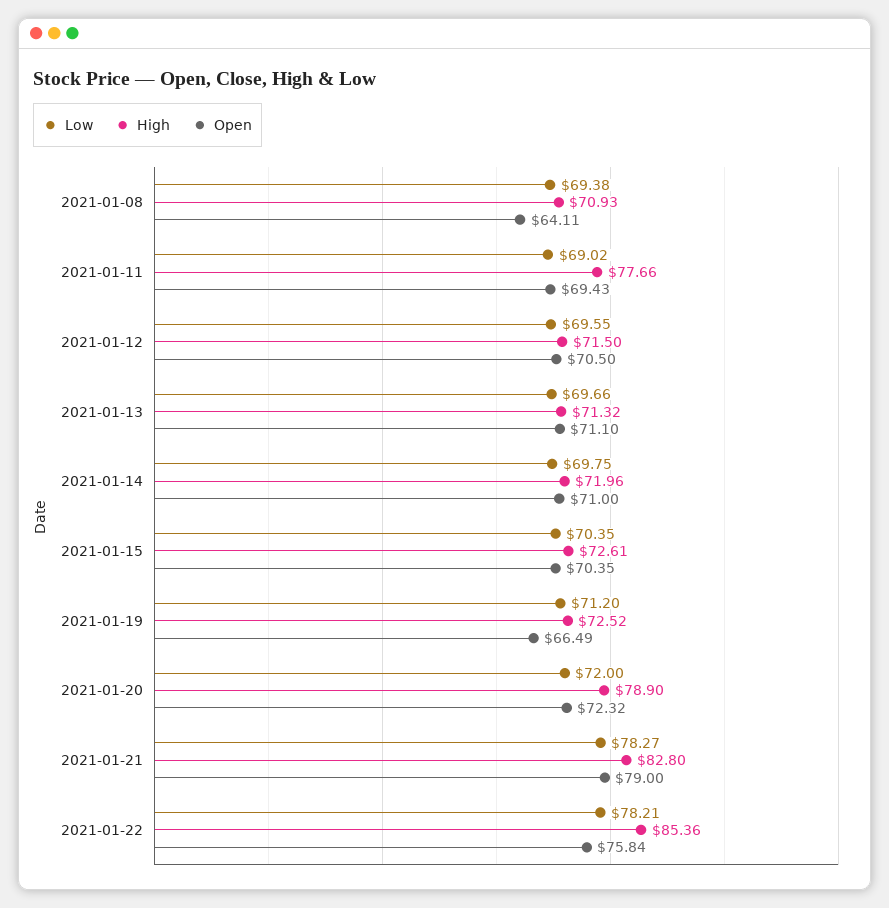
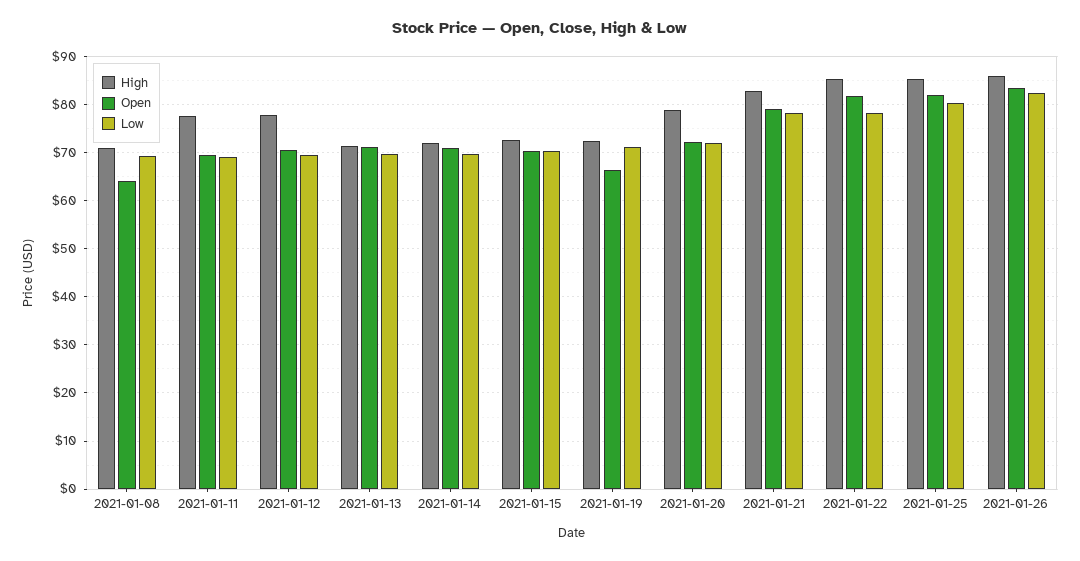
High, 2021-01-12: 71.5 -> 78
Open, 2021-01-22: 75.84 -> 82
High, 2021-01-25: none -> 86
Open, 2021-01-25: none -> 82
Low, 2021-01-25: none -> 80
High, 2021-01-26: none -> 86
Open, 2021-01-26: none -> 84
Low, 2021-01-26: none -> 82

